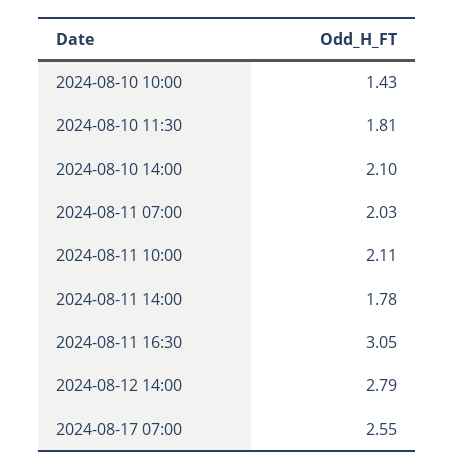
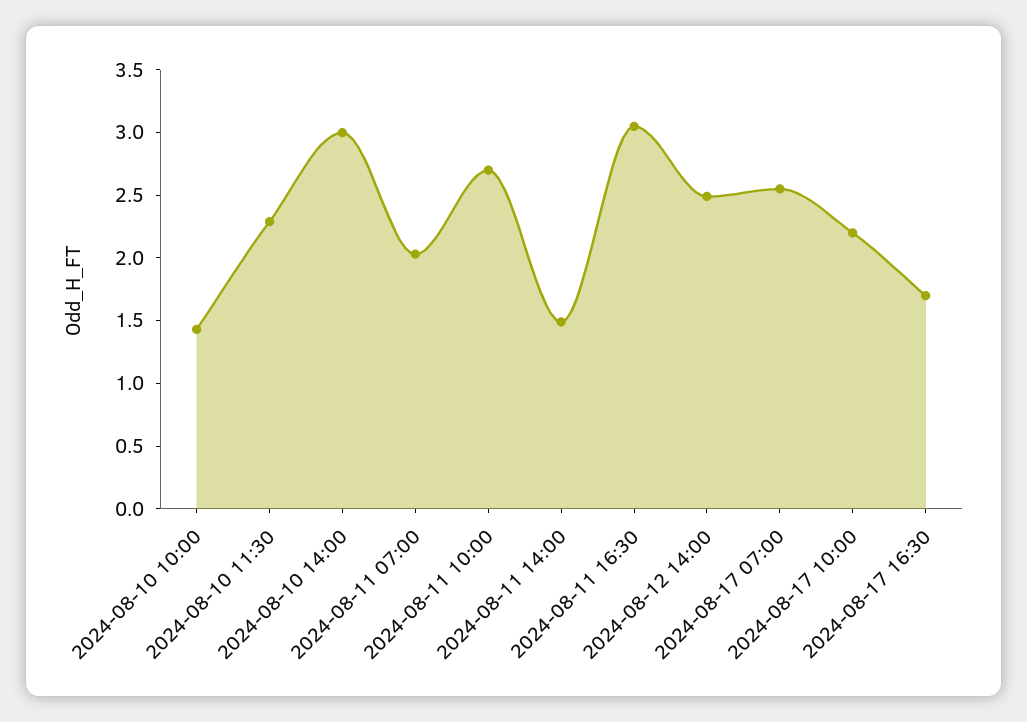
2024-08-10 11:30: 1.81 -> 2.3
2024-08-10 14:00: 2.1 -> 3
2024-08-11 10:00: 2.11 -> 2.7
2024-08-11 14:00: 1.78 -> 1.5
2024-08-12 14:00: 2.79 -> 2.5
2024-08-17 10:00: none -> 2.2
2024-08-17 16:30: none -> 1.7

